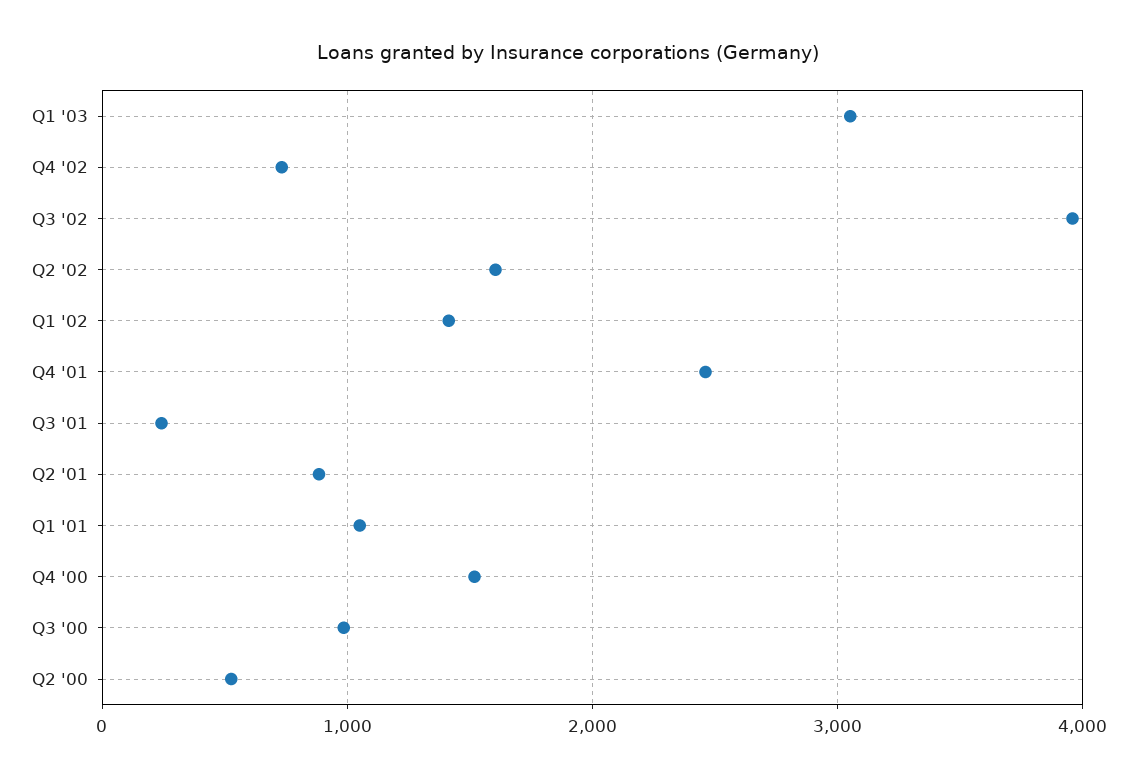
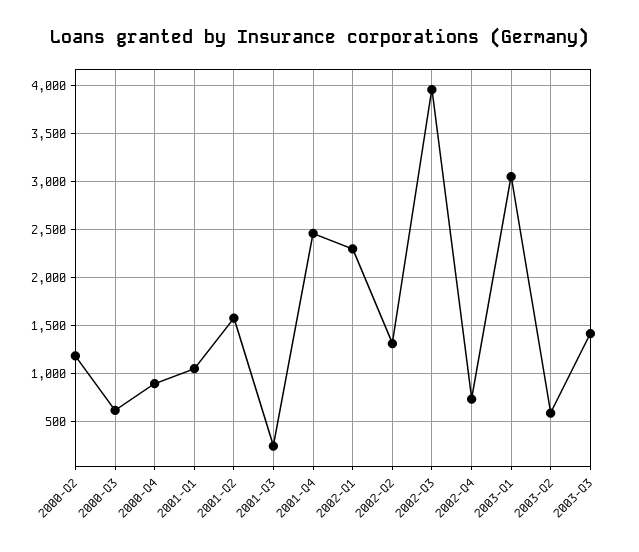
Q2 '02: 1600 -> 1300
Q1 '02: 1400 -> 2300
Q2 '01: 900 -> 1600
Q4 '00: 1500 -> 900
Q3 '00: 1000 -> 600
Q2 '00: 500 -> 1200
2003-Q2: none -> 600
2003-Q3: none -> 1400

